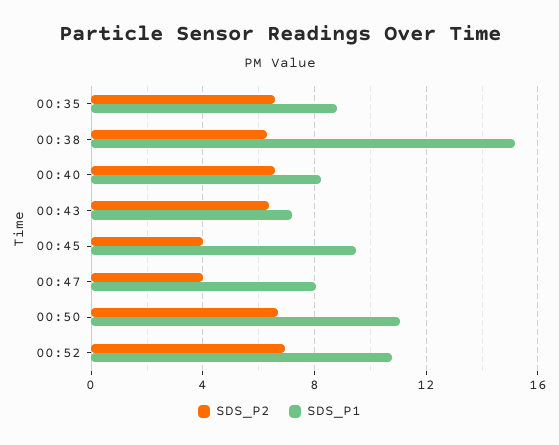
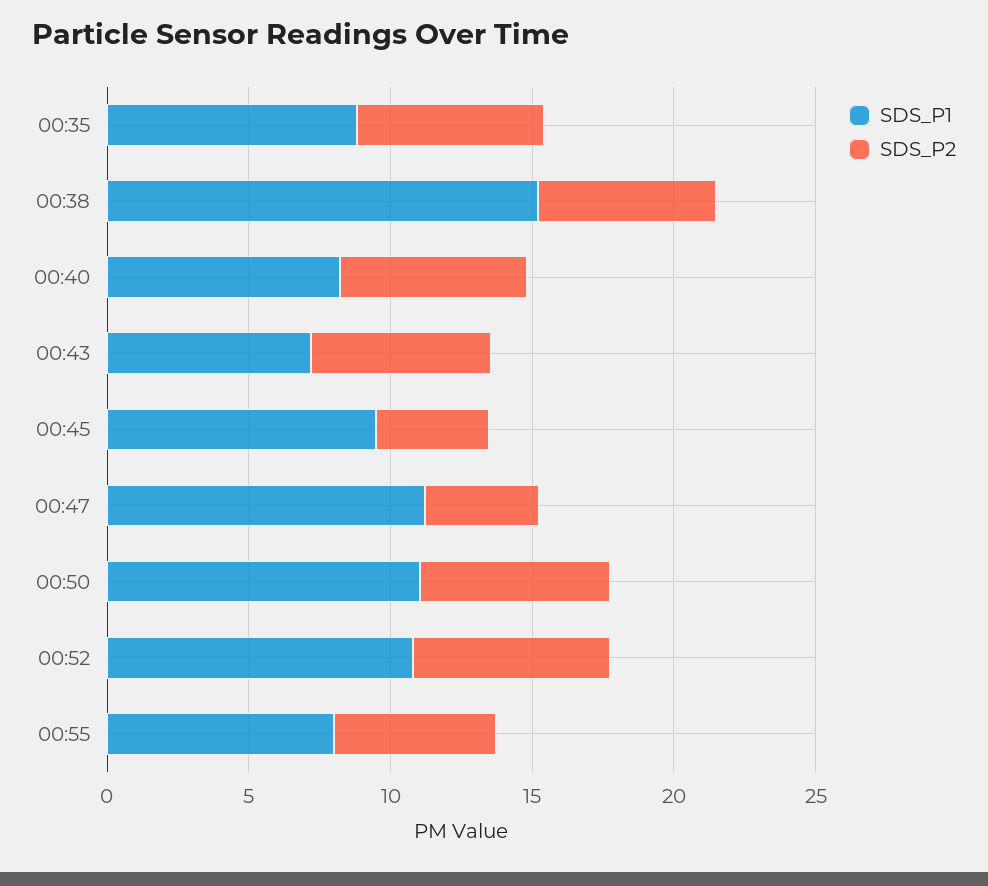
SDS_P1, 00:47: 8 -> 11
SDS_P1, 00:55: none -> 8
SDS_P2, 00:55: none -> 6

